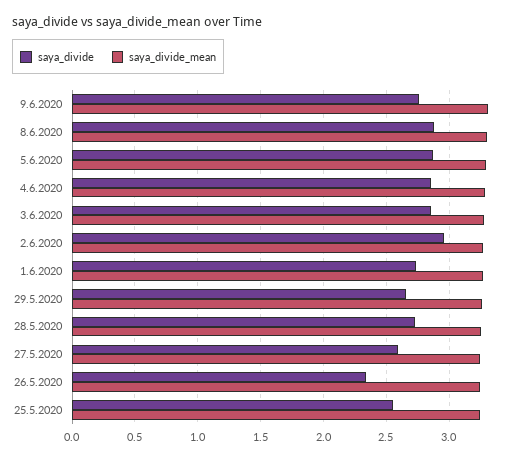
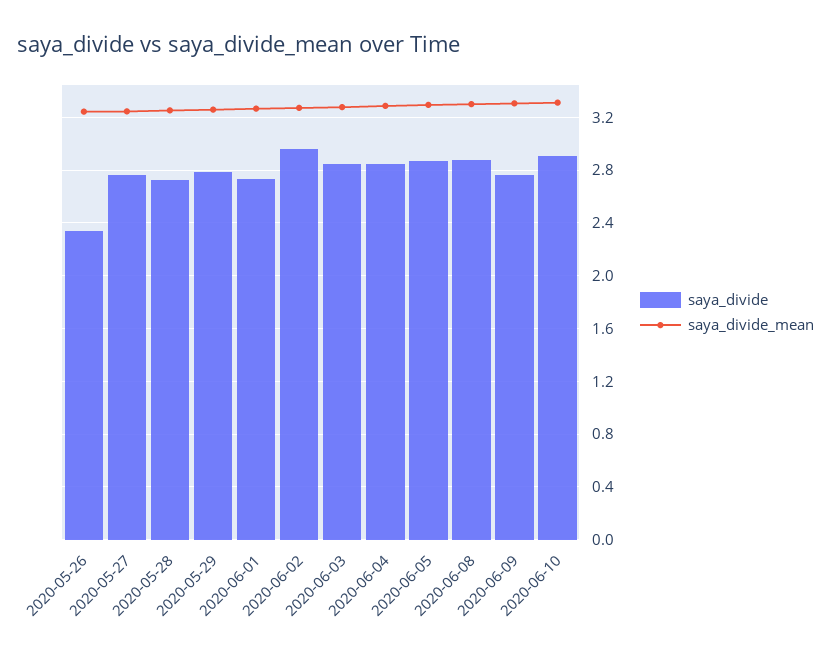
saya_divide, 29.5.2020: 2.65 -> 2.8
saya_divide, 27.5.2020: 2.6 -> 2.75
saya_divide, 25.5.2020: 2.55 -> none
saya_divide_mean, 25.5.2020: 3.25 -> none
saya_divide, 2020-06-10: none -> 2.9
saya_divide_mean, 2020-06-10: none -> 3.3

